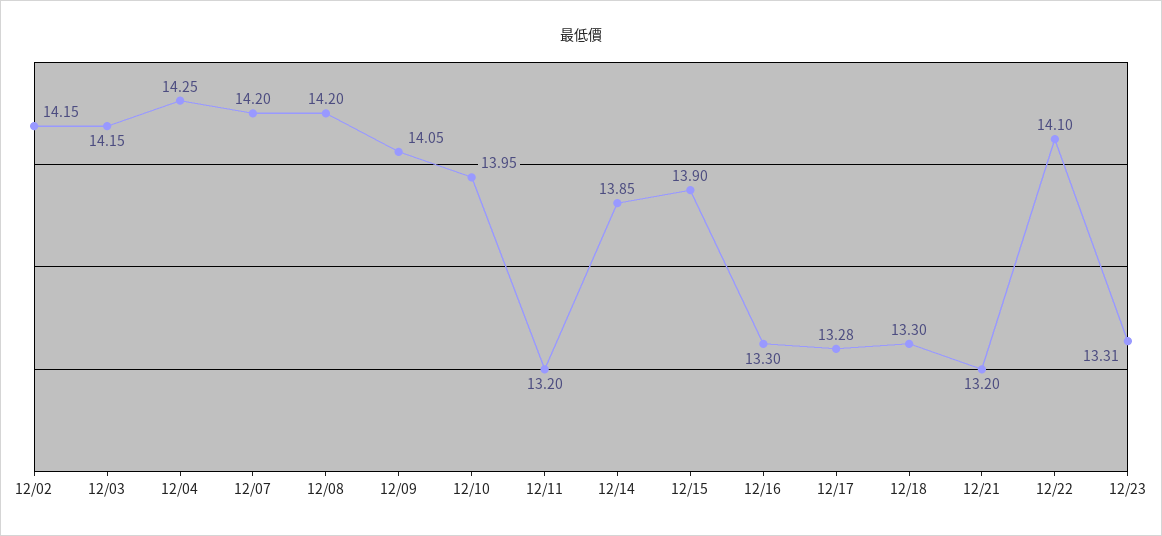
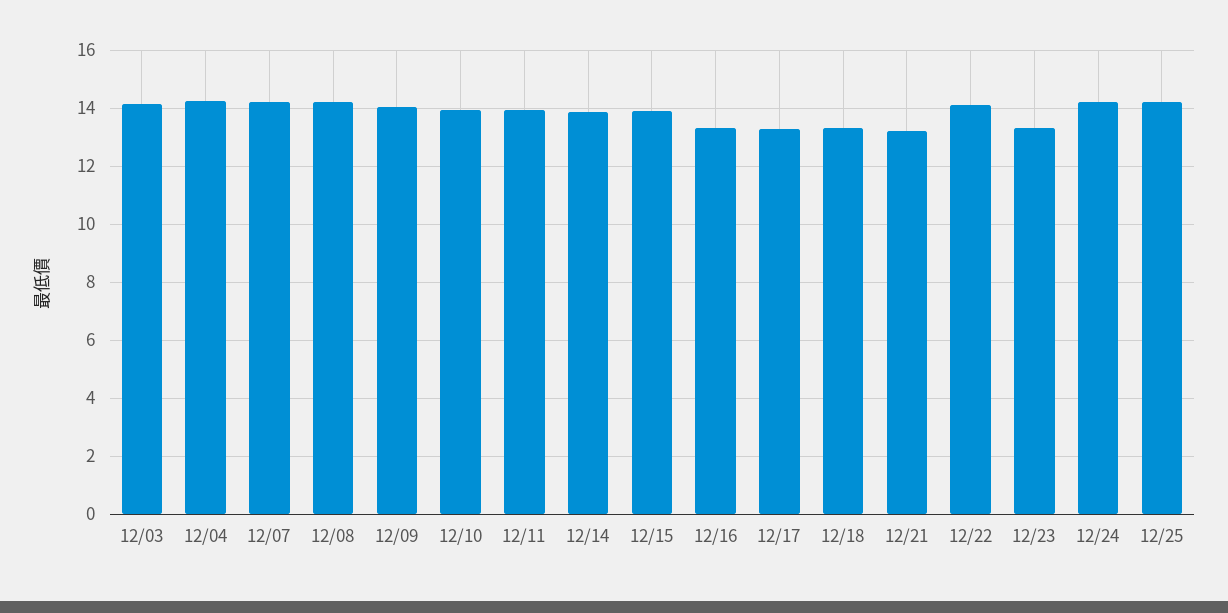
12/02: 14.15 -> none
12/11: 13.2 -> 14
12/24: none -> 14.25
12/25: none -> 14.25

